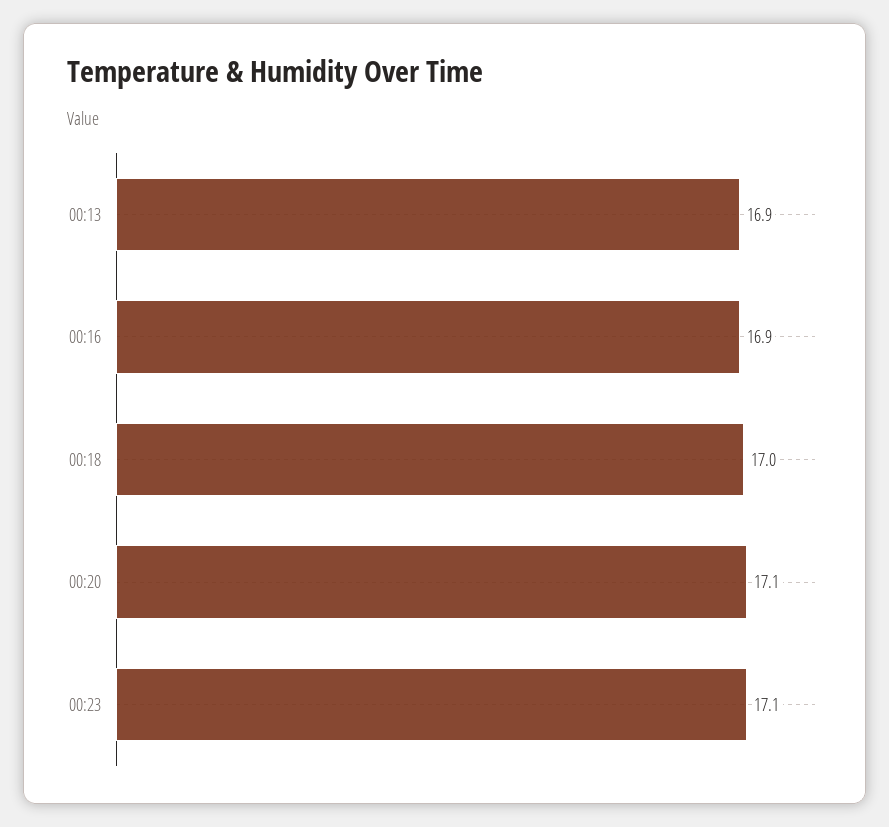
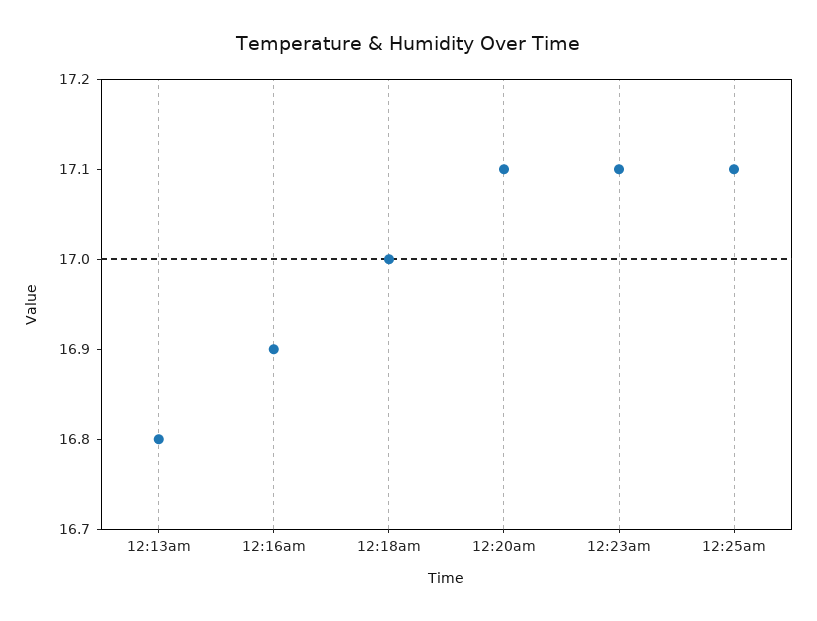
00:13: 16.9 -> 16.8
12:25am: none -> 17.1

